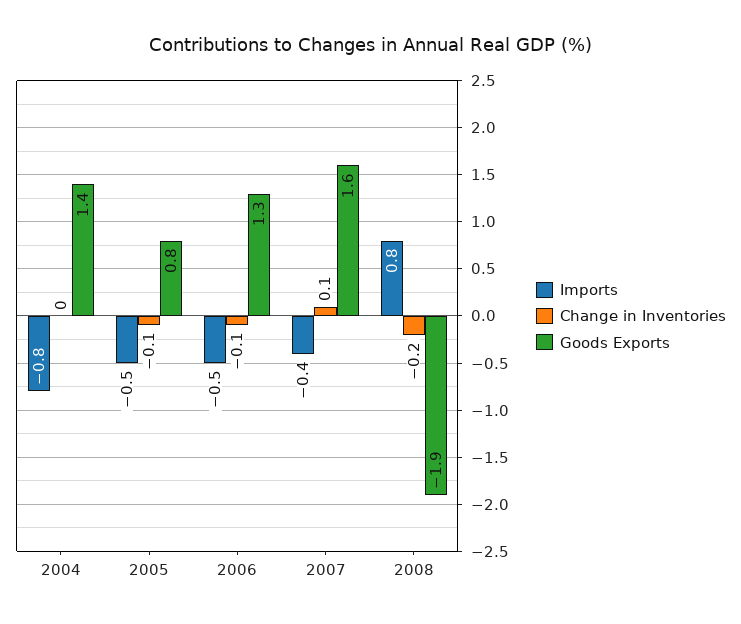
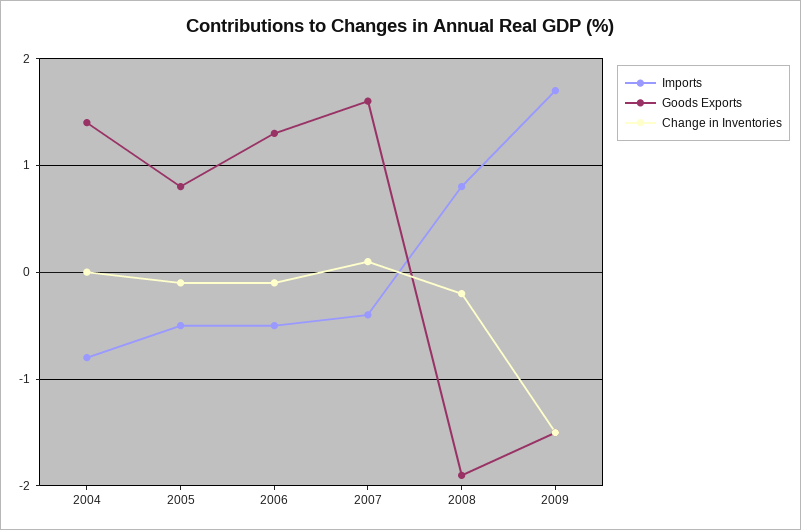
Imports, 2009: none -> 1.7
Goods Exports, 2009: none -> -1.5
Change in Inventories, 2009: none -> -1.5

